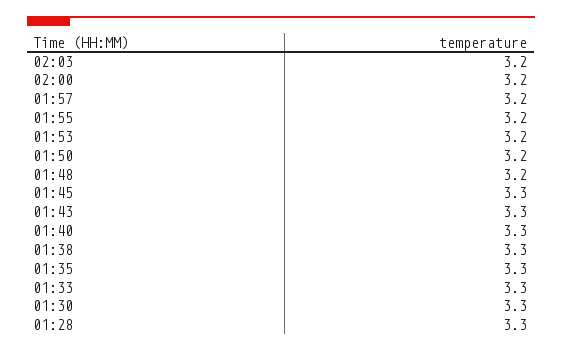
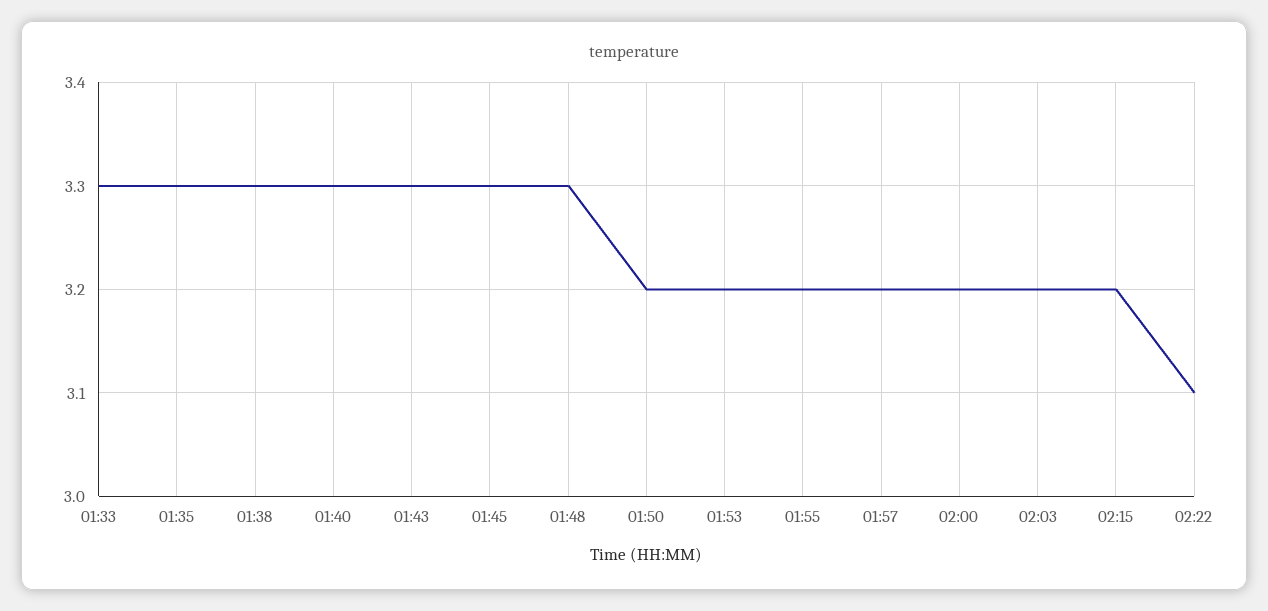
01:48: 3.2 -> 3.3
01:30: 3.3 -> none
01:28: 3.3 -> none
02:15: none -> 3.2
02:22: none -> 3.1

